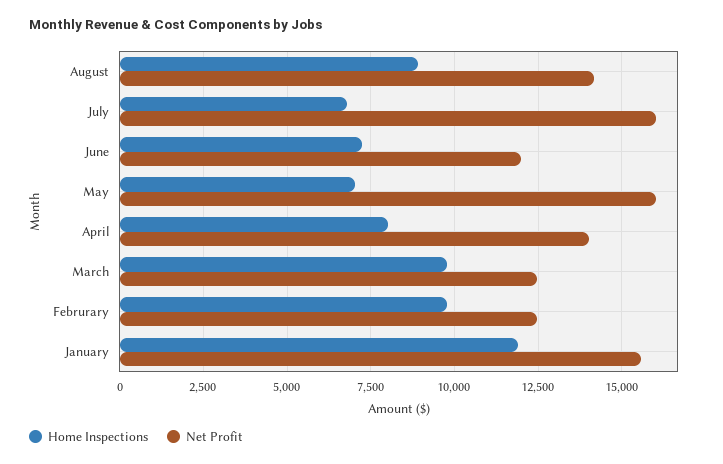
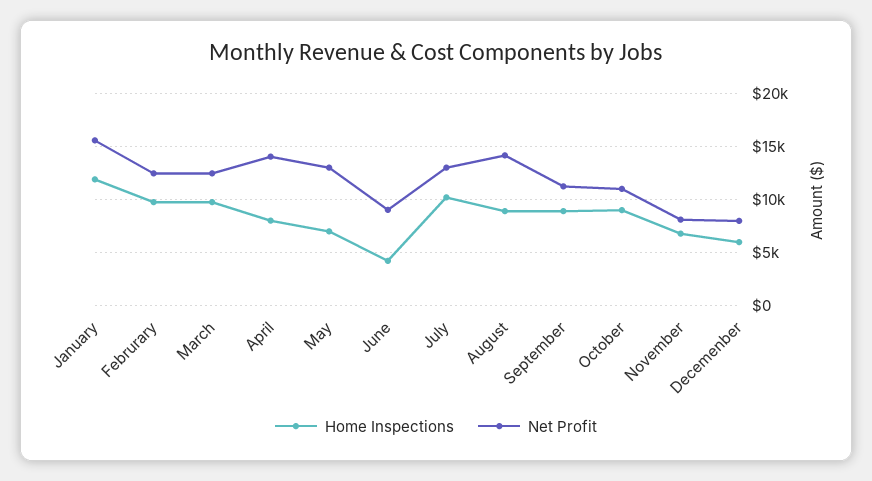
Home Inspections, July: 6750 -> 10000
Net Profit, July: 16000 -> 13000
Home Inspections, June: 7250 -> 4000
Net Profit, June: 12000 -> 9000
Net Profit, May: 16000 -> 13000
Home Inspections, September: none -> 9000
Net Profit, September: none -> 11000
Home Inspections, October: none -> 9000
Net Profit, October: none -> 11000
Home Inspections, November: none -> 7000
Net Profit, November: none -> 8000
Home Inspections, Decemenber: none -> 6000
Net Profit, Decemenber: none -> 8000

